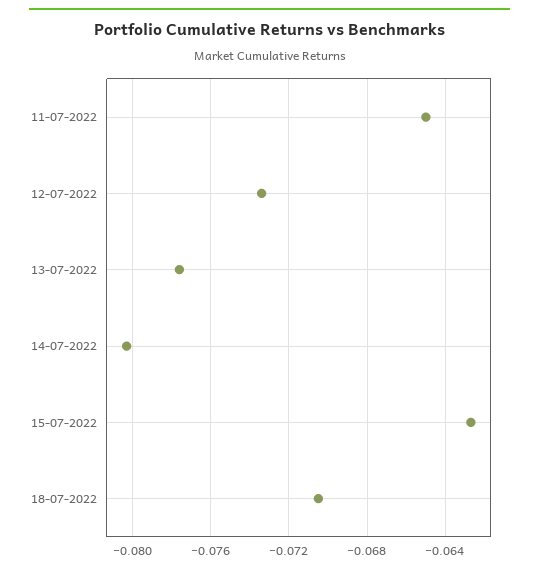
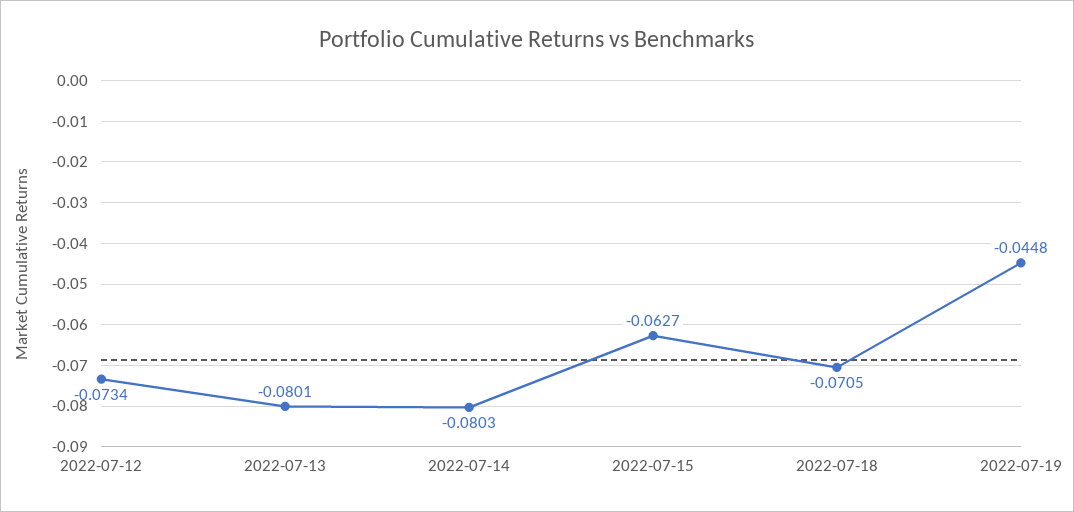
11-07-2022: -0.065 -> none
13-07-2022: -0.0775 -> -0.0801
2022-07-19: none -> -0.0448

